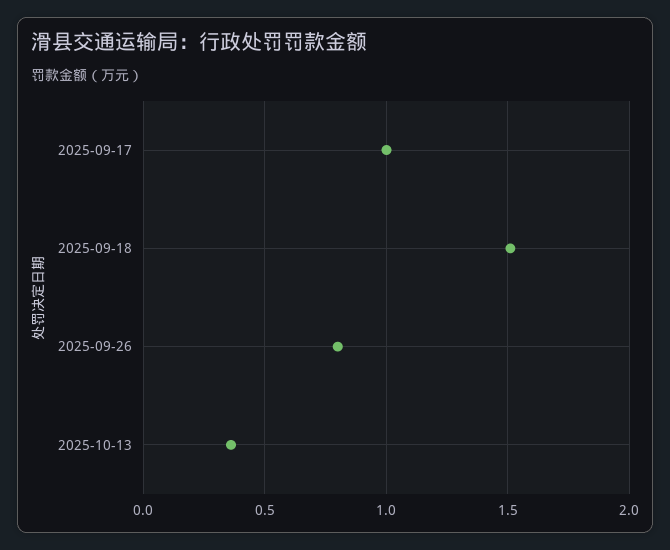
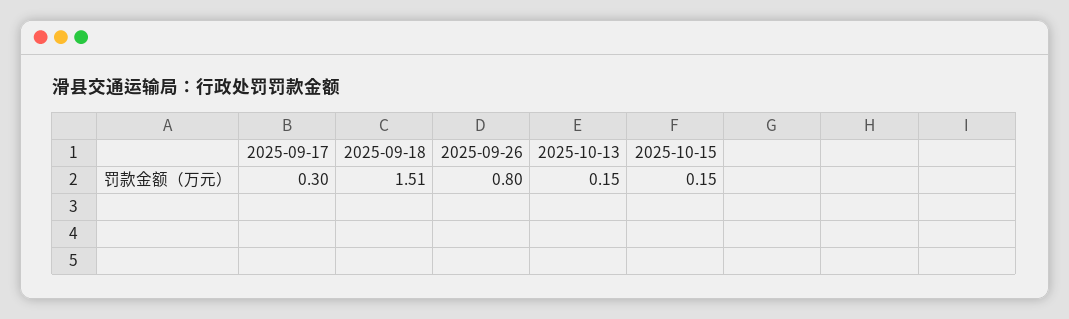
2025-09-17: 1 -> 0.3
2025-10-13: 0.35 -> 0.15
2025-10-15: none -> 0.15

